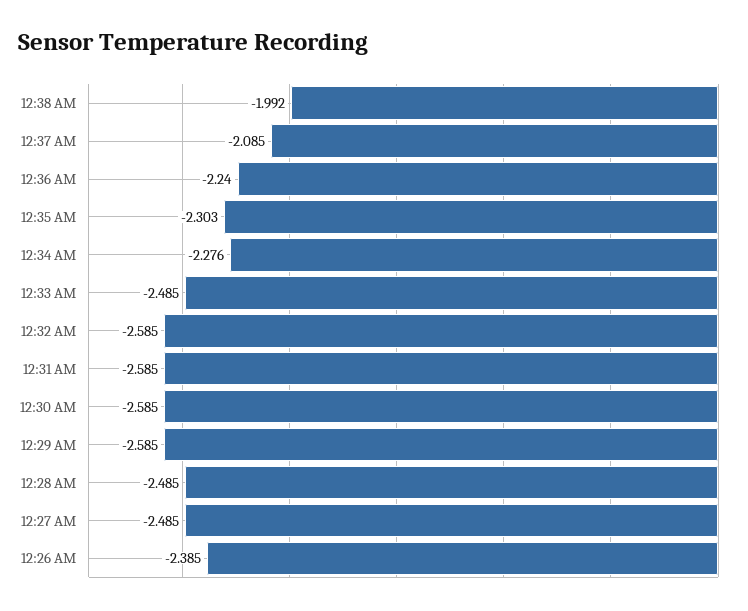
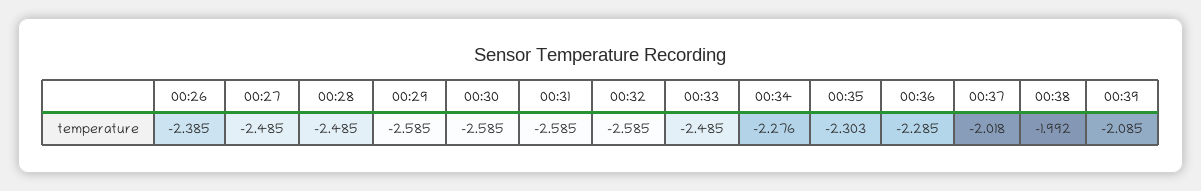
12:37 AM: -2.085 -> -2.018
12:36 AM: -2.24 -> -2.285
00:39: none -> -2.085

